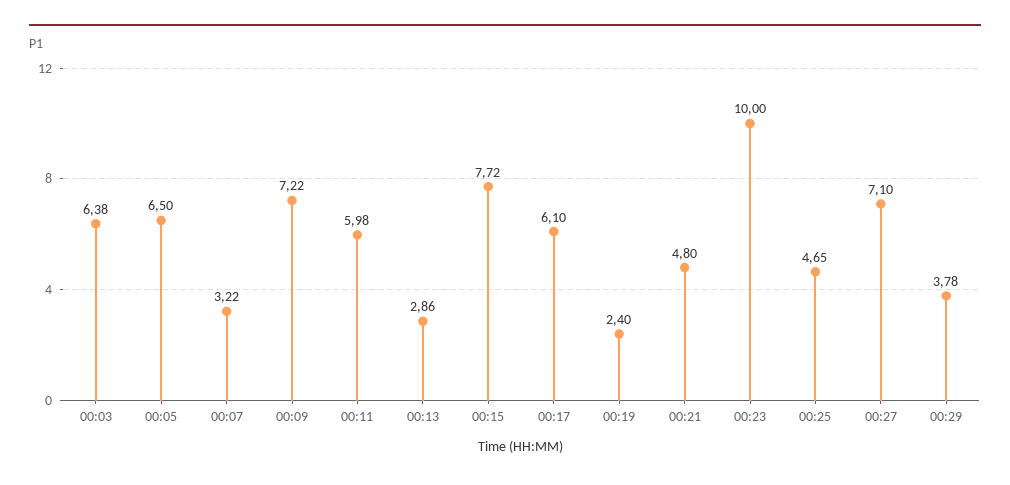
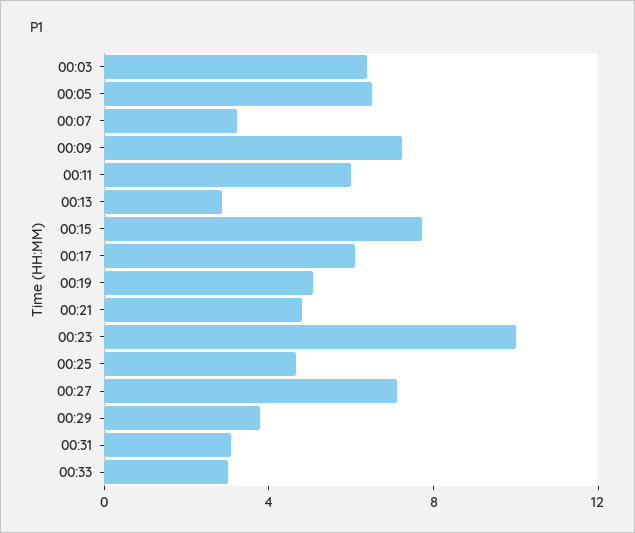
00:19: 2.4 -> 5
00:31: none -> 3
00:33: none -> 3

